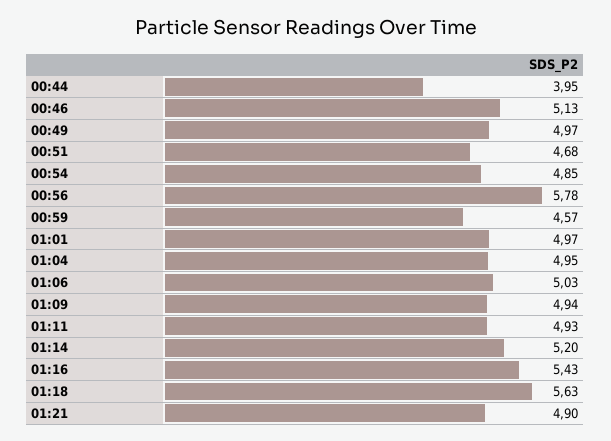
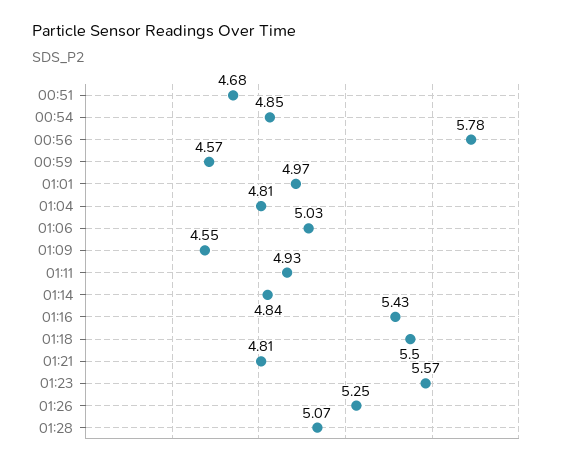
00:44: 3.95 -> none
00:46: 5.13 -> none
00:49: 4.97 -> none
01:04: 4.95 -> 4.81
01:09: 4.94 -> 4.55
01:14: 5.2 -> 4.84
01:18: 5.63 -> 5.5
01:21: 4.9 -> 4.81
01:23: none -> 5.57
01:26: none -> 5.25
01:28: none -> 5.07

